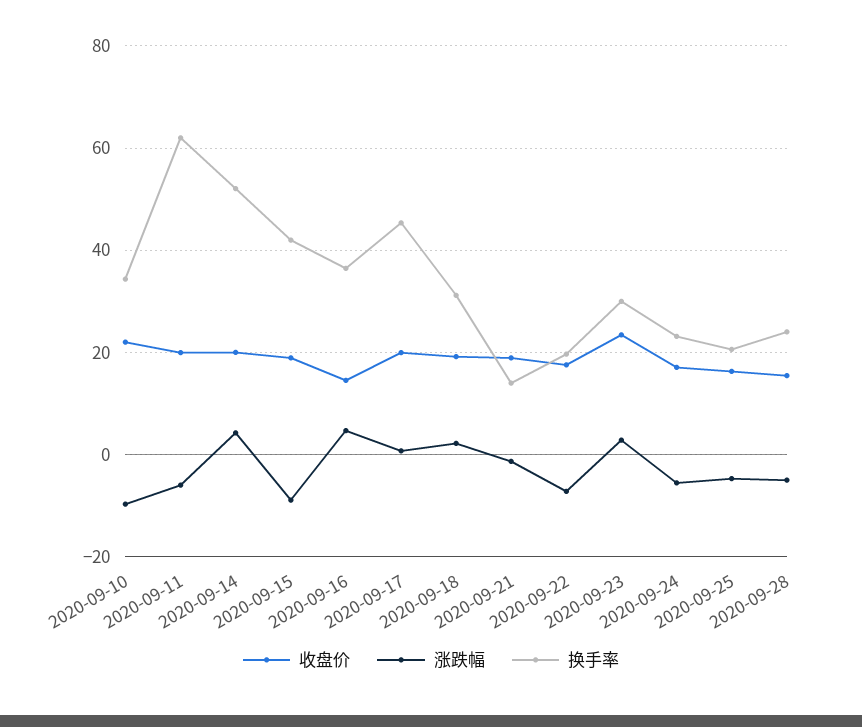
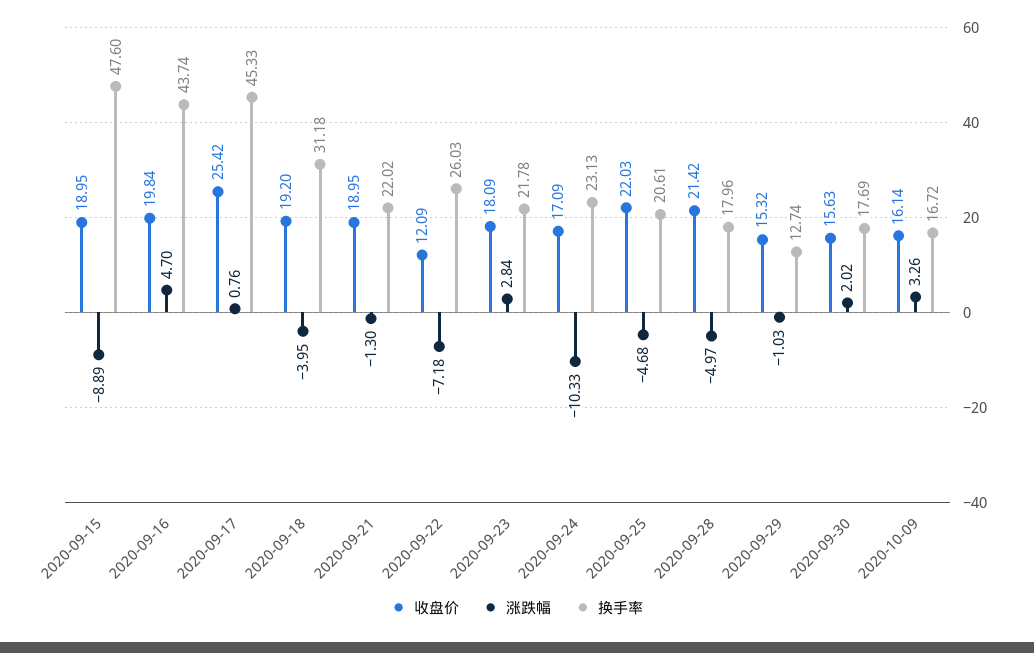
收盘价, 2020-09-10: 22 -> none
涨跌幅, 2020-09-10: -10 -> none
换手率, 2020-09-10: 34 -> none
收盘价, 2020-09-11: 20 -> none
涨跌幅, 2020-09-11: -6 -> none
换手率, 2020-09-11: 62 -> none
收盘价, 2020-09-14: 20 -> none
涨跌幅, 2020-09-14: 4 -> none
换手率, 2020-09-14: 52 -> none
换手率, 2020-09-15: 42 -> 47.6
收盘价, 2020-09-16: 14 -> 19.84
换手率, 2020-09-16: 36 -> 43.74
收盘价, 2020-09-17: 20 -> 25.42
涨跌幅, 2020-09-18: 2 -> -3.95
换手率, 2020-09-21: 14 -> 22.02
收盘价, 2020-09-22: 18 -> 12.09
换手率, 2020-09-22: 20 -> 26.03
收盘价, 2020-09-23: 24 -> 18.09
换手率, 2020-09-23: 30 -> 21.78
涨跌幅, 2020-09-24: -6 -> -10.33
收盘价, 2020-09-25: 16 -> 22.03
收盘价, 2020-09-28: 16 -> 21.42
换手率, 2020-09-28: 24 -> 17.96
收盘价, 2020-09-29: none -> 15.32
涨跌幅, 2020-09-29: none -> -1.03
换手率, 2020-09-29: none -> 12.74
收盘价, 2020-09-30: none -> 15.63
涨跌幅, 2020-09-30: none -> 2.02
换手率, 2020-09-30: none -> 17.69
收盘价, 2020-10-09: none -> 16.14
涨跌幅, 2020-10-09: none -> 3.26
换手率, 2020-10-09: none -> 16.72

